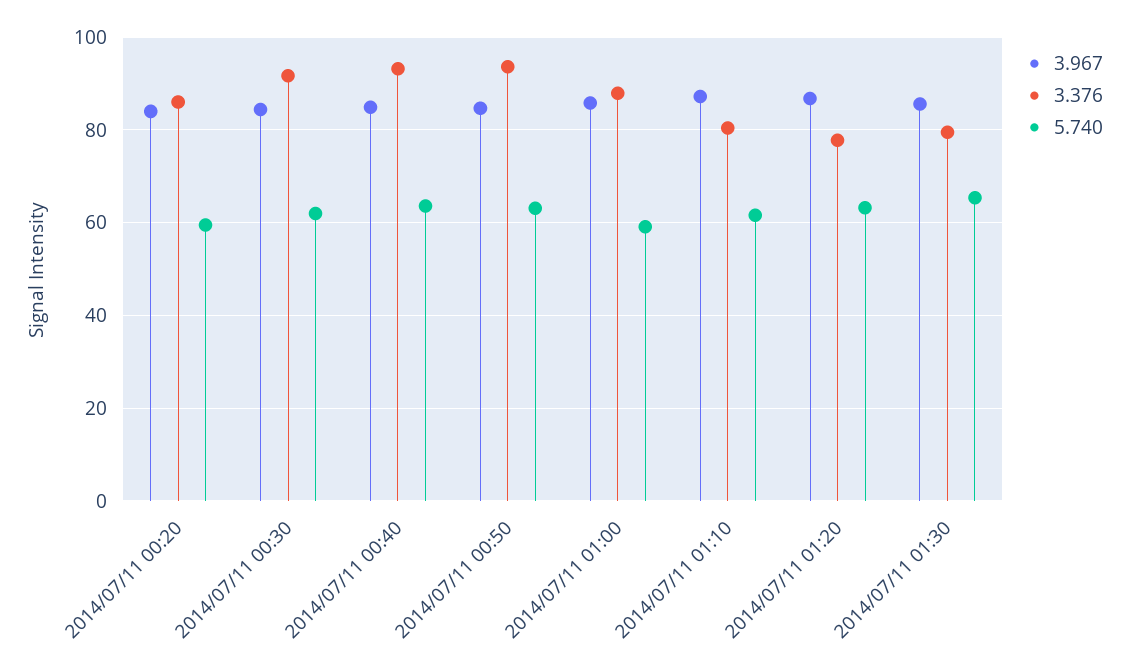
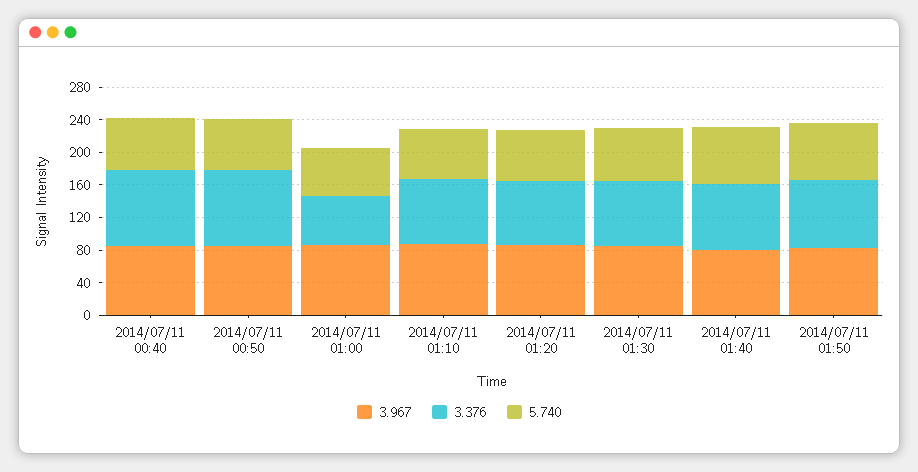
3.967, 2014/07/11 00:20: 84 -> none
3.376, 2014/07/11 00:20: 86 -> none
5.740, 2014/07/11 00:20: 60 -> none
3.967, 2014/07/11 00:30: 84 -> none
3.376, 2014/07/11 00:30: 92 -> none
5.740, 2014/07/11 00:30: 62 -> none
3.376, 2014/07/11 01:00: 88 -> 60
3.967, 2014/07/11 01:40: none -> 80
3.376, 2014/07/11 01:40: none -> 80
5.740, 2014/07/11 01:40: none -> 70
3.967, 2014/07/11 01:50: none -> 80
3.376, 2014/07/11 01:50: none -> 80
5.740, 2014/07/11 01:50: none -> 70

